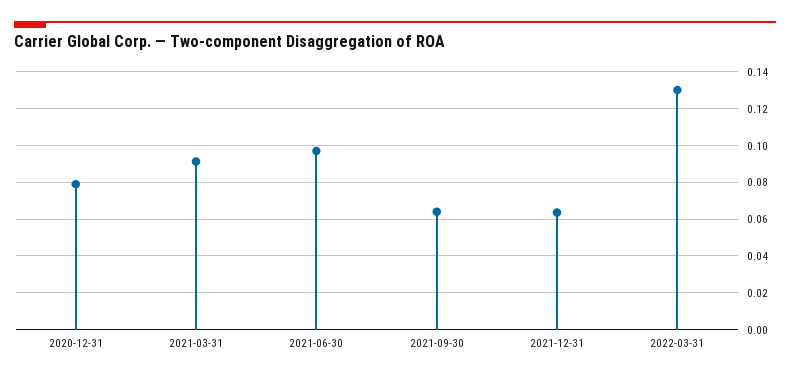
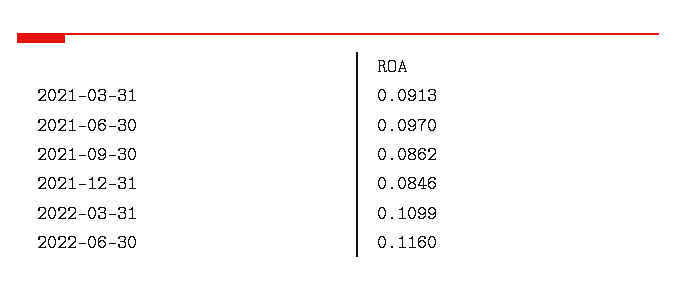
2020-12-31: 0.08 -> none
2021-09-30: 0.065 -> 0.0862
2021-12-31: 0.065 -> 0.0846
2022-03-31: 0.13 -> 0.1099
2022-06-30: none -> 0.116

